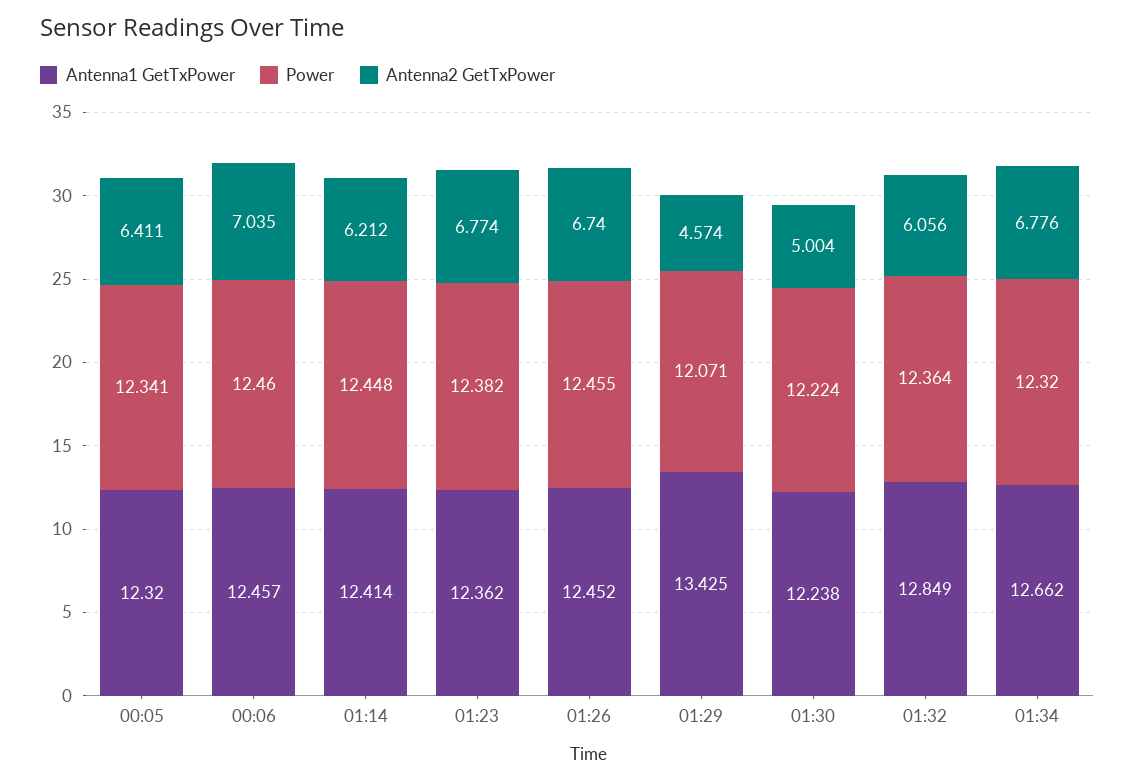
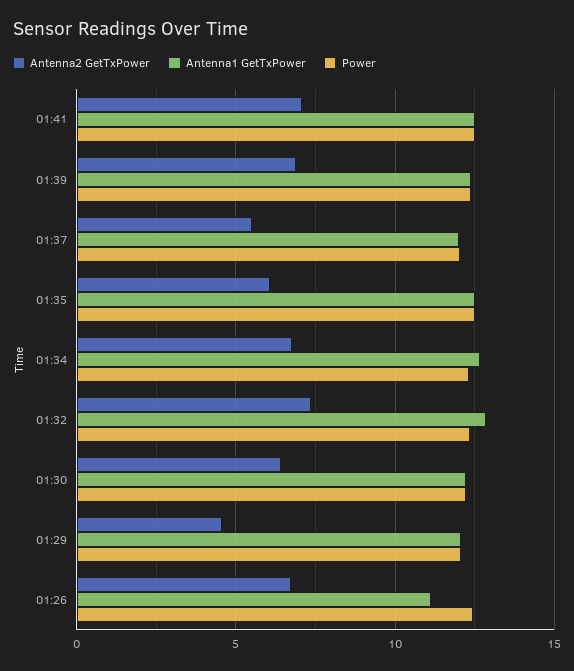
Antenna1 GetTxPower, 00:05: 12.32 -> none
Power, 00:05: 12.341 -> none
Antenna2 GetTxPower, 00:05: 6.411 -> none
Antenna1 GetTxPower, 00:06: 12.457 -> none
Power, 00:06: 12.46 -> none
Antenna2 GetTxPower, 00:06: 7.035 -> none
Antenna1 GetTxPower, 01:14: 12.414 -> none
Power, 01:14: 12.448 -> none
Antenna2 GetTxPower, 01:14: 6.212 -> none
Antenna1 GetTxPower, 01:23: 12.362 -> none
Power, 01:23: 12.382 -> none
Antenna2 GetTxPower, 01:23: 6.774 -> none
Antenna1 GetTxPower, 01:26: 12.452 -> 11
Antenna1 GetTxPower, 01:29: 13.425 -> 12
Antenna2 GetTxPower, 01:30: 5.004 -> 6.5
Antenna2 GetTxPower, 01:32: 6.056 -> 7.5
Antenna2 GetTxPower, 01:41: none -> 7
Antenna1 GetTxPower, 01:41: none -> 12.5
Power, 01:41: none -> 12.5
Antenna2 GetTxPower, 01:39: none -> 7
Antenna1 GetTxPower, 01:39: none -> 12.5
Power, 01:39: none -> 12.5
Antenna2 GetTxPower, 01:37: none -> 5.5
Antenna1 GetTxPower, 01:37: none -> 12
Power, 01:37: none -> 12
Antenna2 GetTxPower, 01:35: none -> 6
Antenna1 GetTxPower, 01:35: none -> 12.5
Power, 01:35: none -> 12.5

